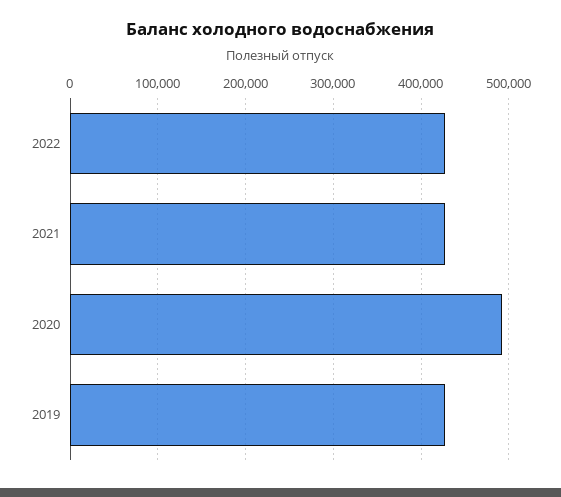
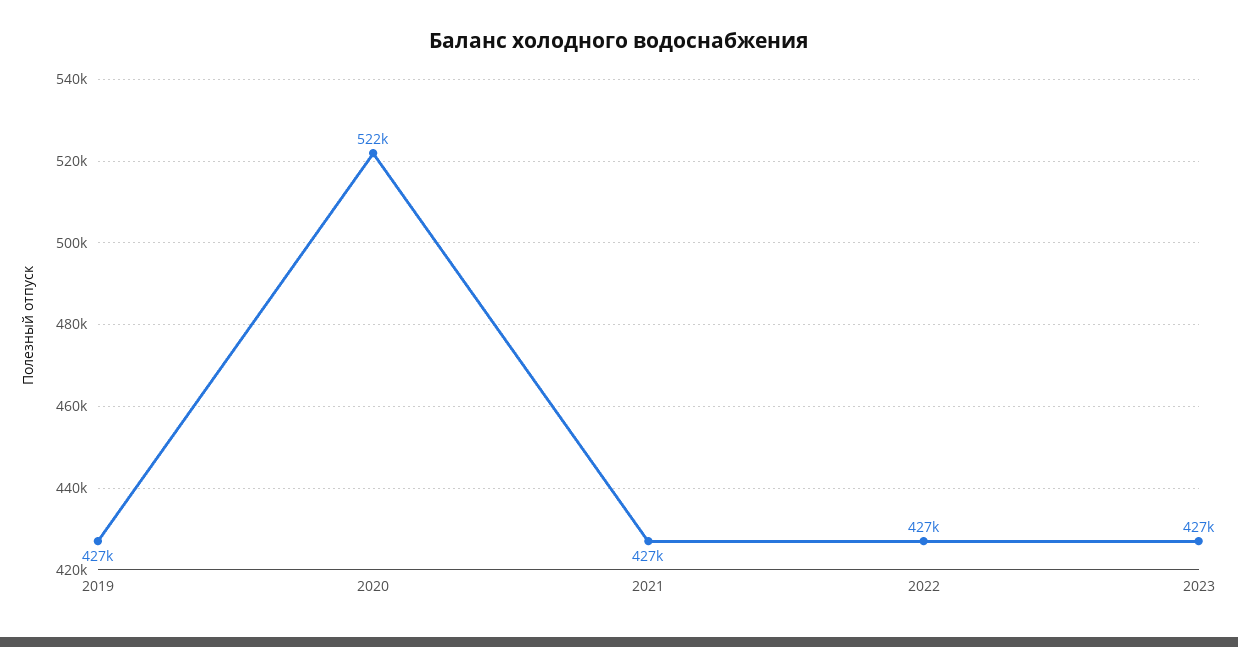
2020: 490000 -> 522000
2023: none -> 427000

